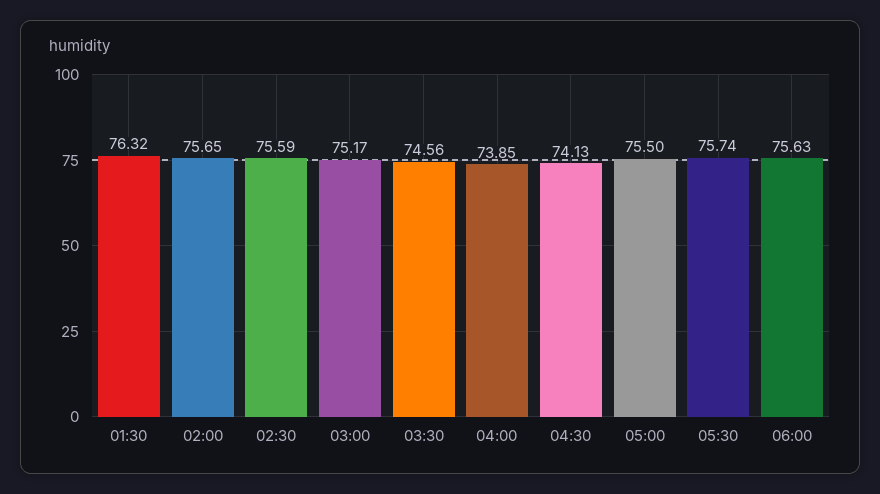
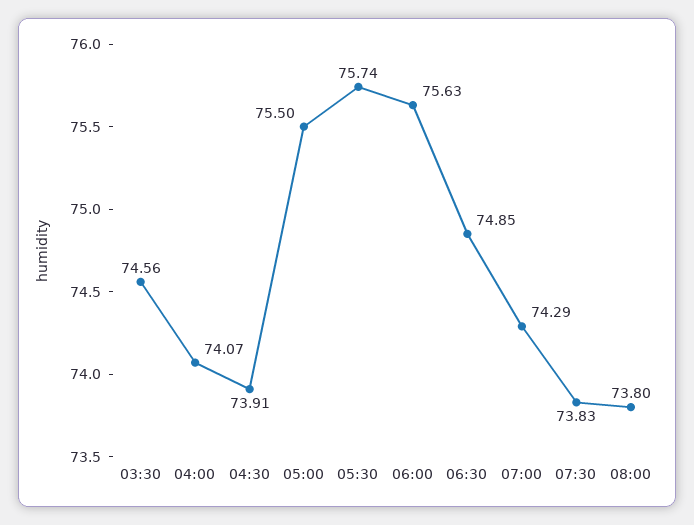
01:30: 76.32 -> none
02:00: 75.65 -> none
02:30: 75.59 -> none
03:00: 75.17 -> none
04:00: 73.85 -> 74.07
04:30: 74.13 -> 73.91
06:30: none -> 74.85
07:00: none -> 74.29
07:30: none -> 73.83
08:00: none -> 73.8

